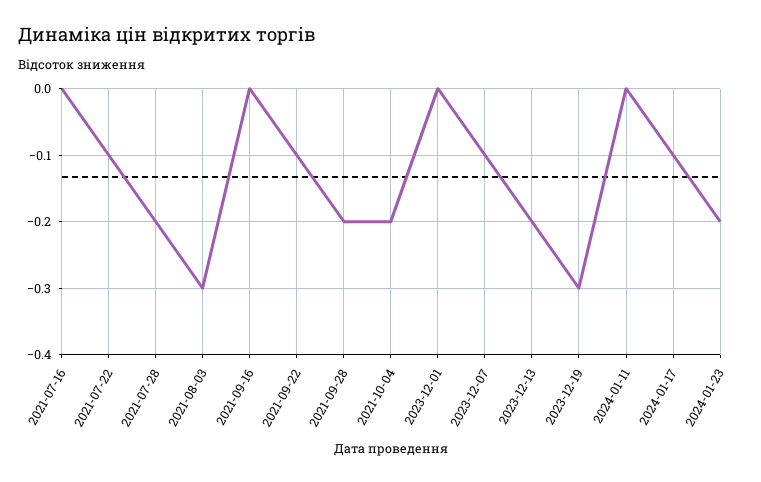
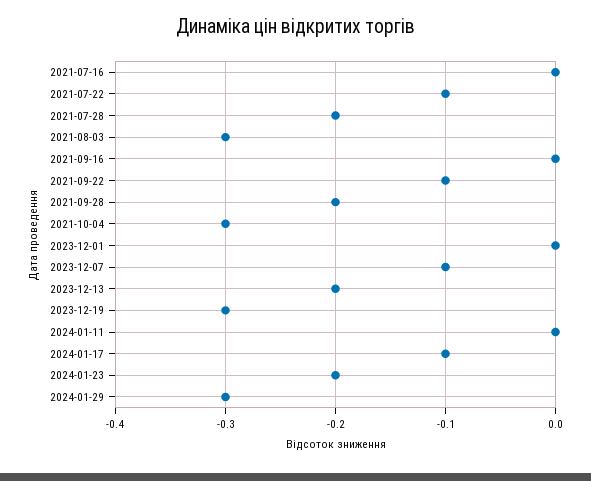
2021-10-04: -0.2 -> -0.3
2024-01-29: none -> -0.3

